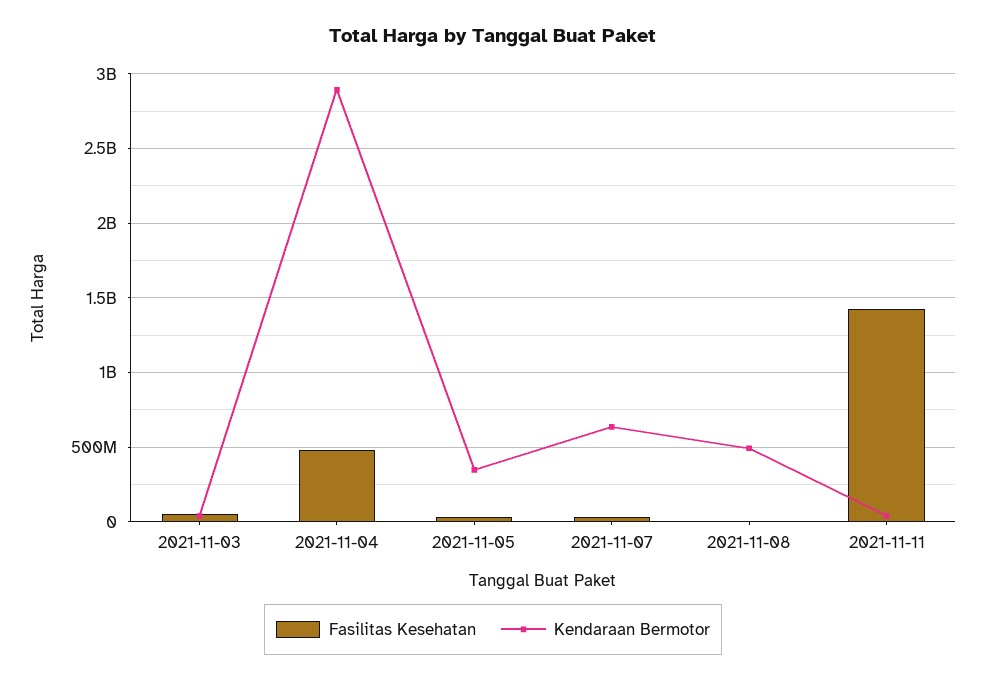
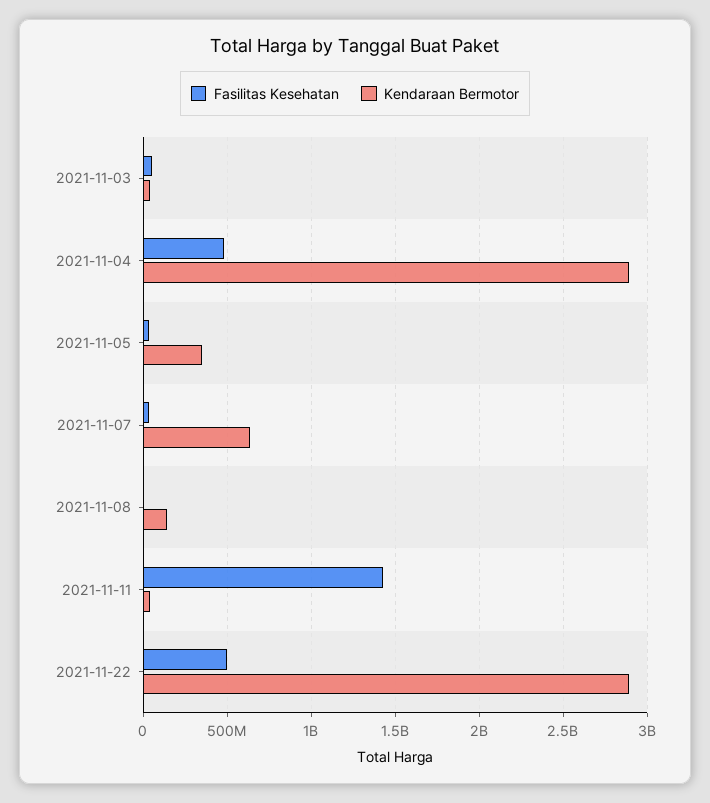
Kendaraan Bermotor, 2021-11-08: 500000000 -> 150000000
Fasilitas Kesehatan, 2021-11-22: none -> 500000000
Kendaraan Bermotor, 2021-11-22: none -> 2900000000

